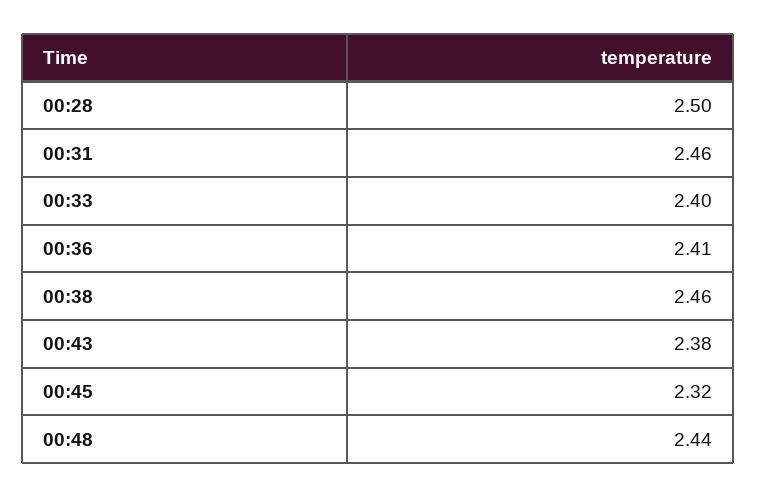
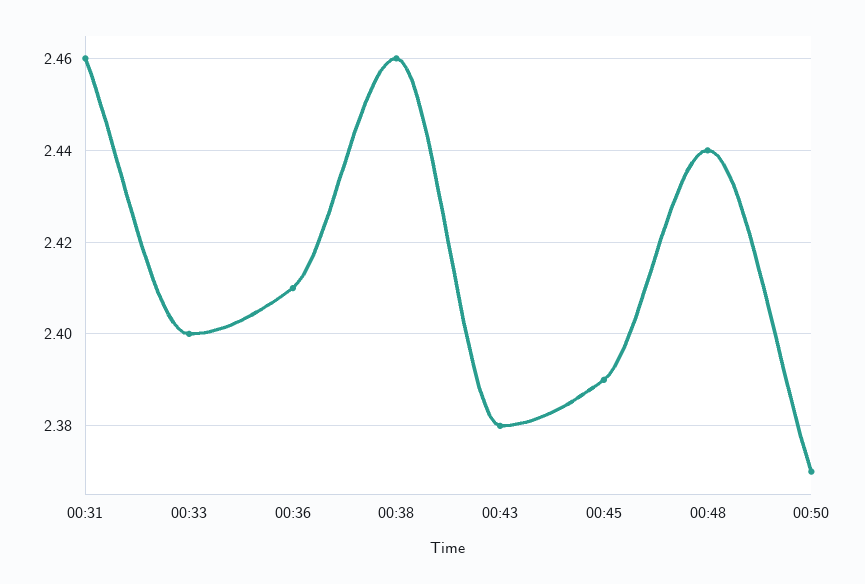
00:28: 2.5 -> none
00:45: 2.32 -> 2.39
00:50: none -> 2.37

